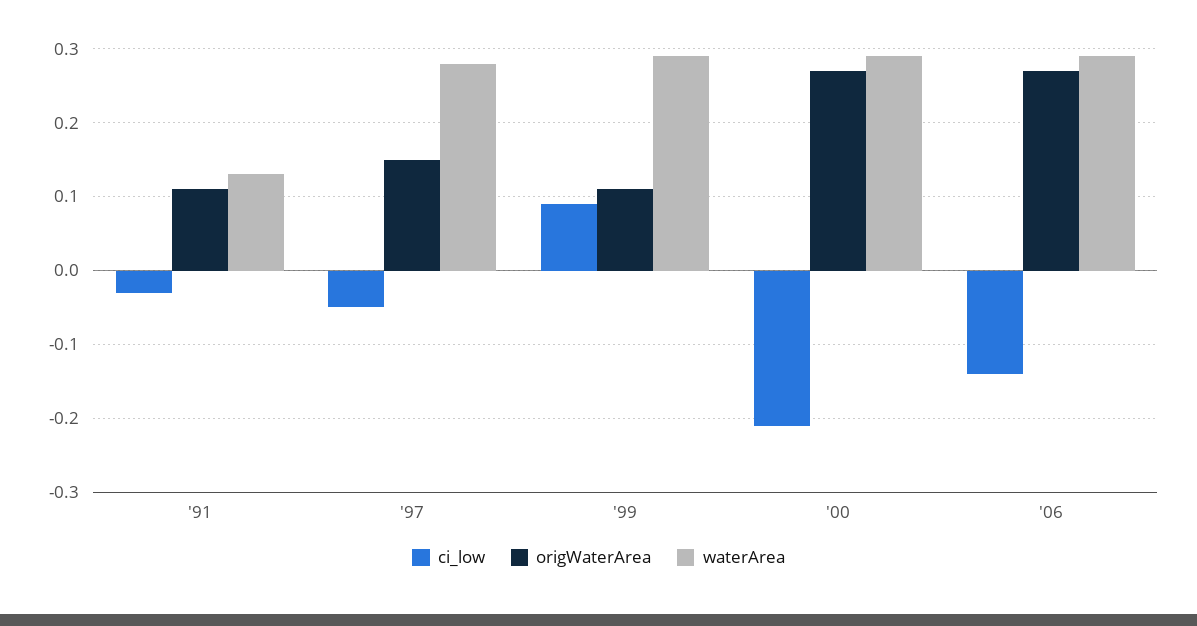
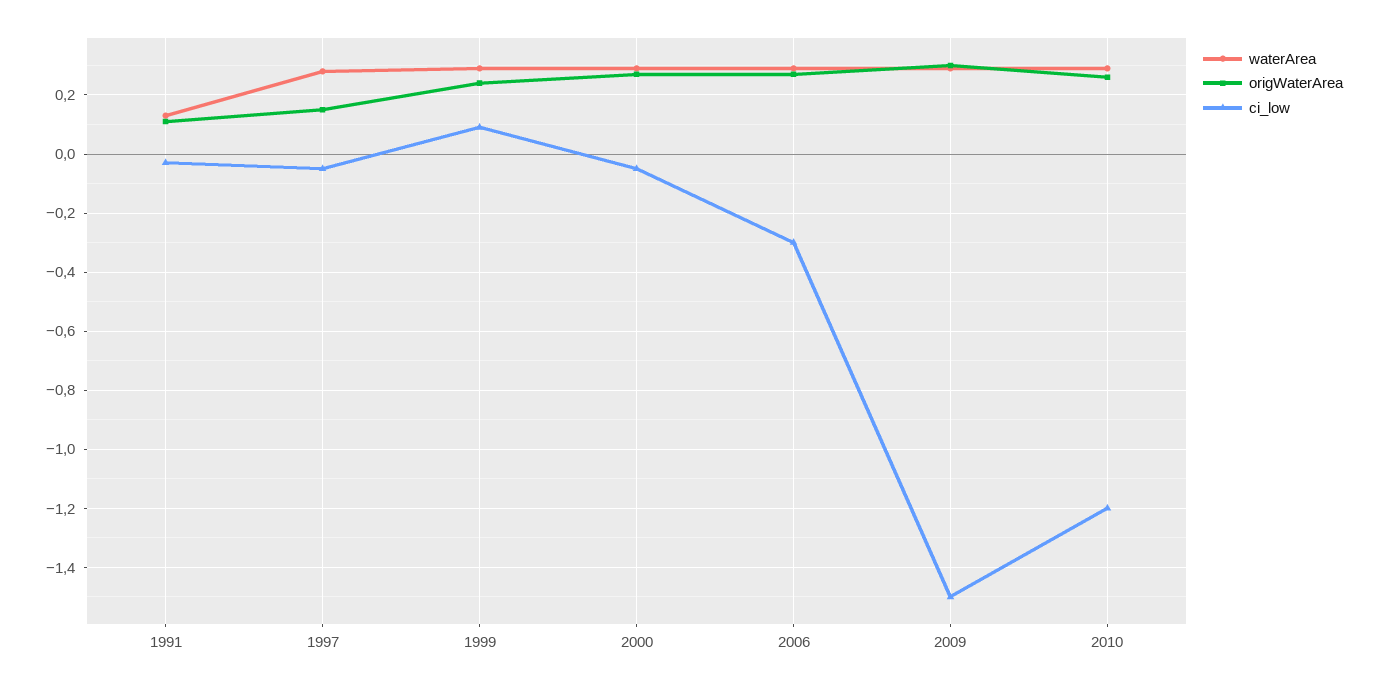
origWaterArea, '99: 0.11 -> 0.25
ci_low, '00: -0.21 -> -0.05
ci_low, '06: -0.14 -> -0.3
waterArea, 2009: none -> 0.3
origWaterArea, 2009: none -> 0.3
ci_low, 2009: none -> -1.5
waterArea, 2010: none -> 0.3
origWaterArea, 2010: none -> 0.25
ci_low, 2010: none -> -1.2

